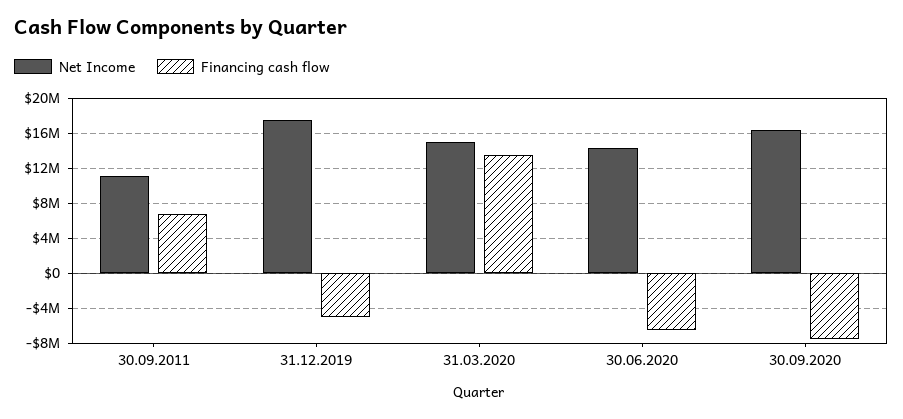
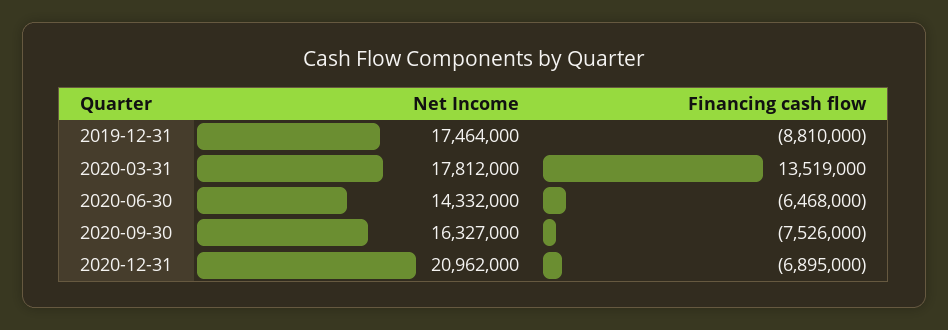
Net Income, 30.09.2011: 11000000 -> none
Financing cash flow, 30.09.2011: 7000000 -> none
Financing cash flow, 31.12.2019: -5000000 -> -8810000
Net Income, 31.03.2020: 15000000 -> 17812000
Net Income, 2020-12-31: none -> 20962000
Financing cash flow, 2020-12-31: none -> -6895000

